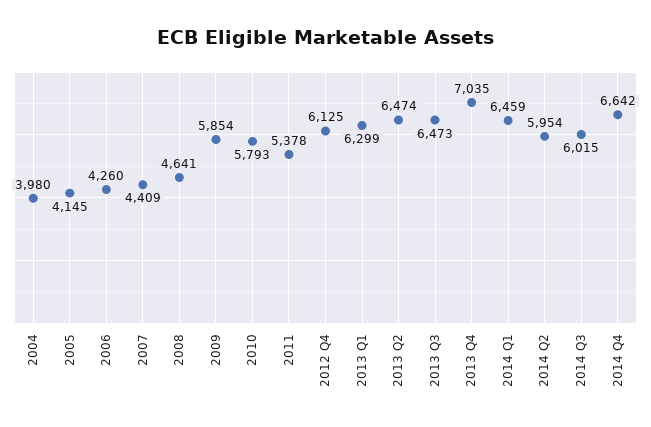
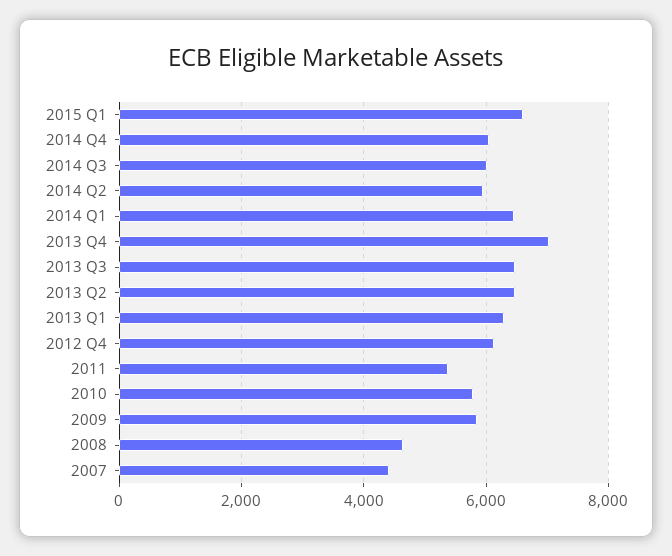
2004: 3980 -> none
2005: 4145 -> none
2006: 4260 -> none
2014 Q4: 6642 -> 6000
2015 Q1: none -> 6600

